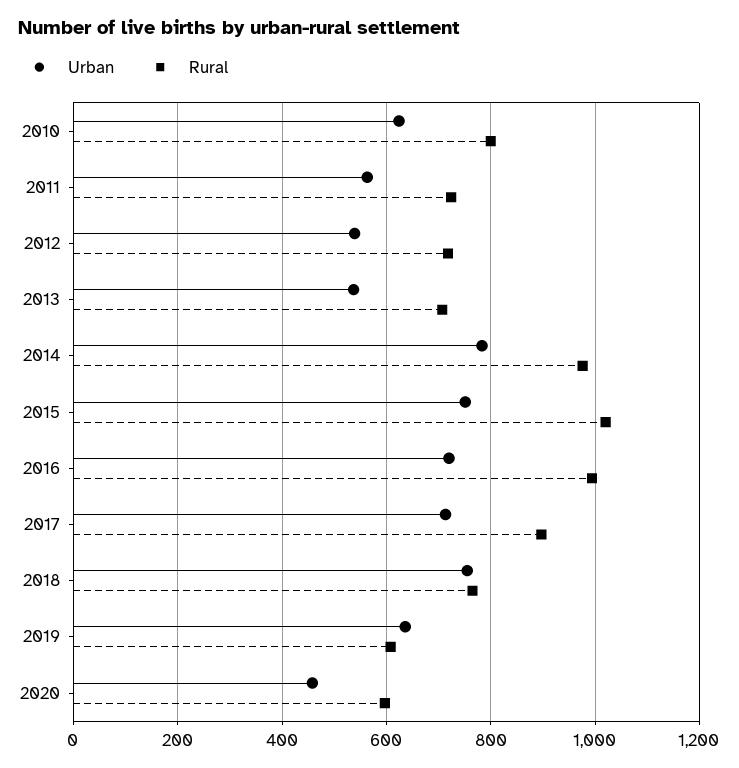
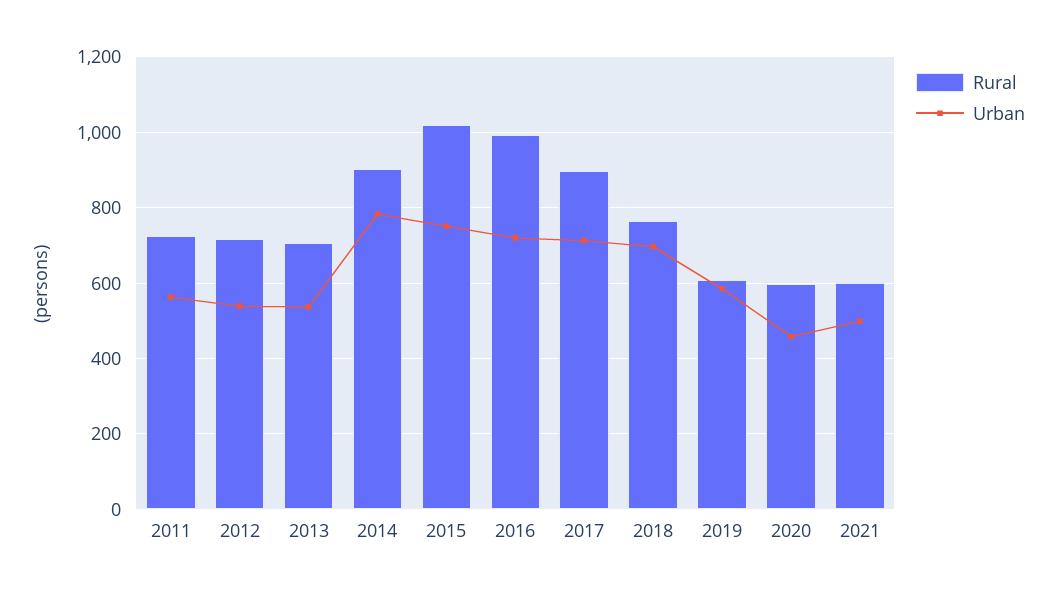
Urban, 2010: 620 -> none
Rural, 2010: 800 -> none
Rural, 2014: 980 -> 900
Urban, 2018: 760 -> 700
Urban, 2019: 640 -> 580
Rural, 2021: none -> 600
Urban, 2021: none -> 500

